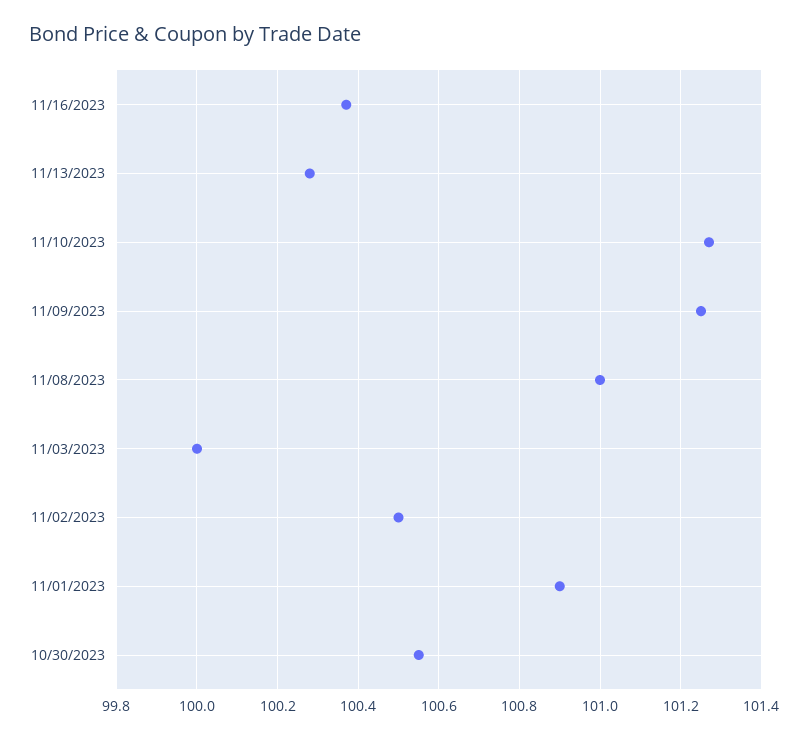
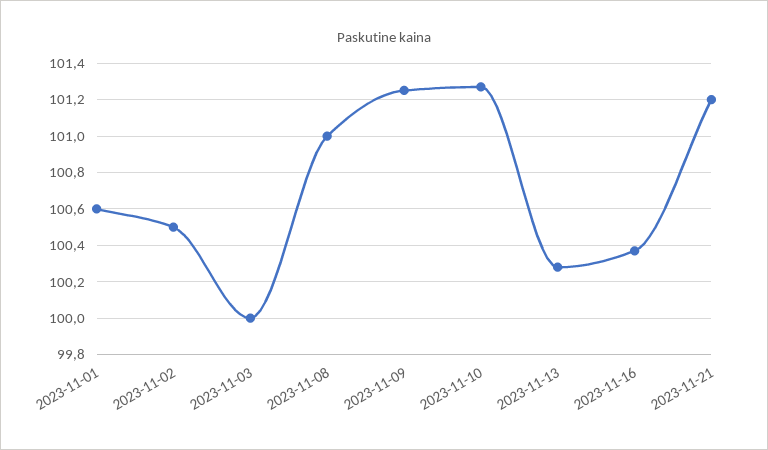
11/01/2023: 100.9 -> 100.6
10/30/2023: 100.55 -> none
2023-11-21: none -> 101.2

